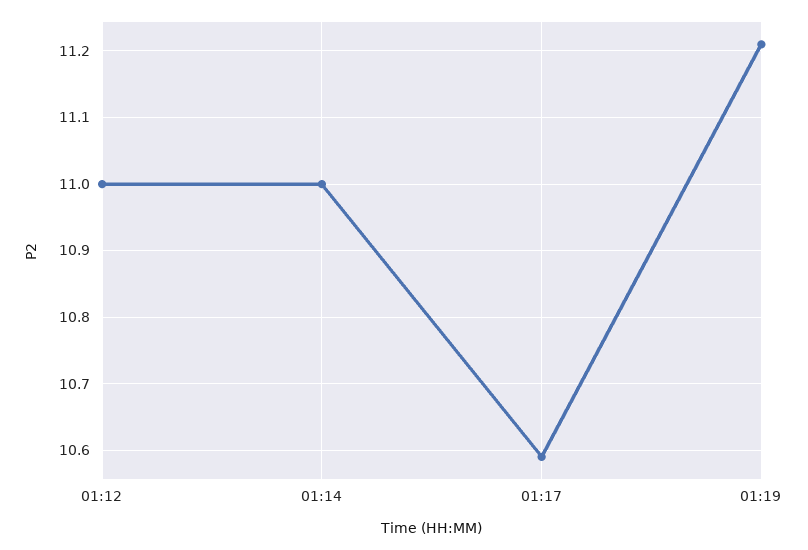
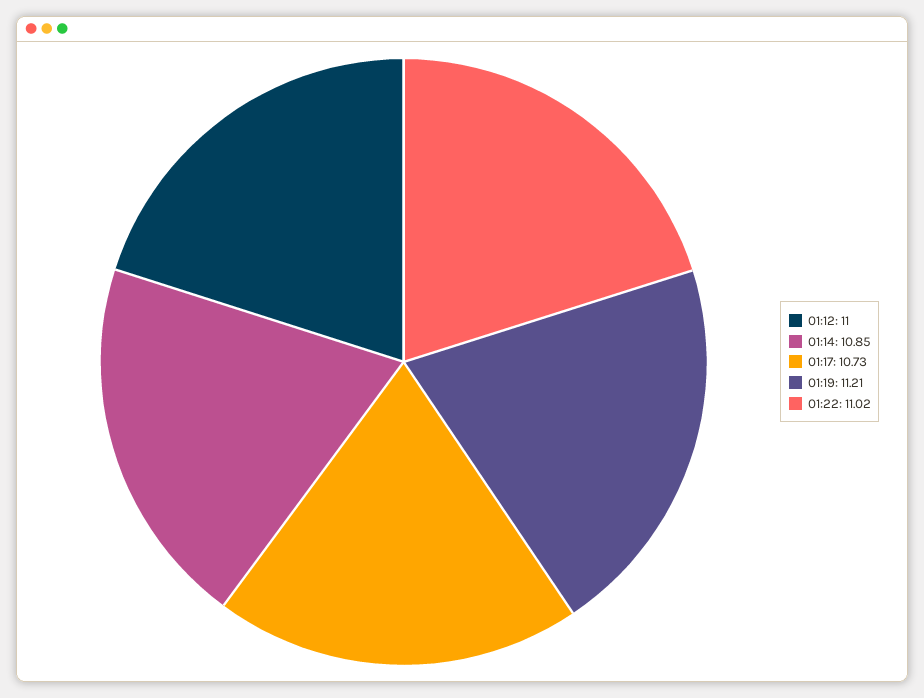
01:14: 11 -> 10.85
01:17: 10.59 -> 10.73
01:22: none -> 11.02

